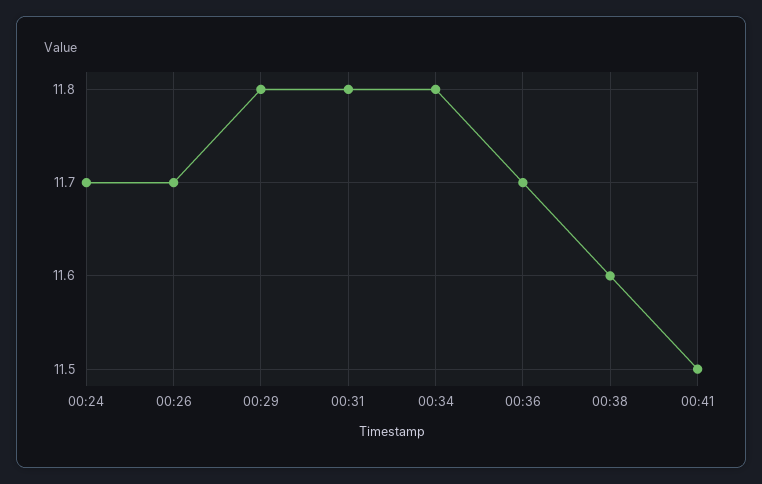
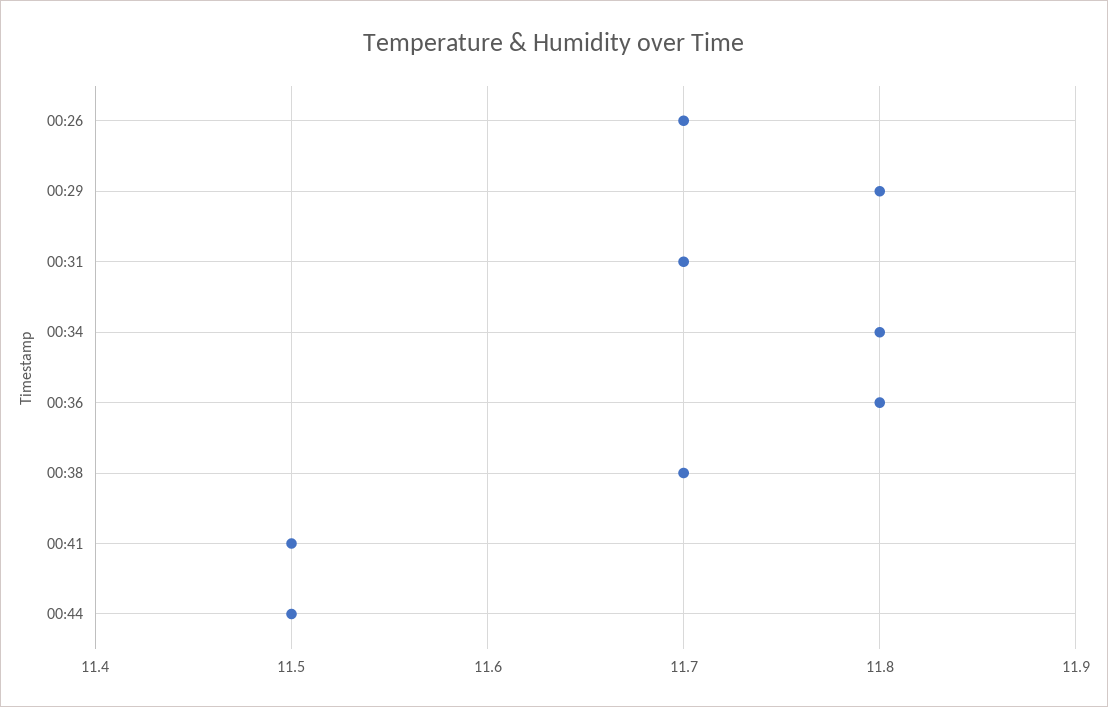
00:24: 11.7 -> none
00:31: 11.8 -> 11.7
00:36: 11.7 -> 11.8
00:38: 11.6 -> 11.7
00:44: none -> 11.5

